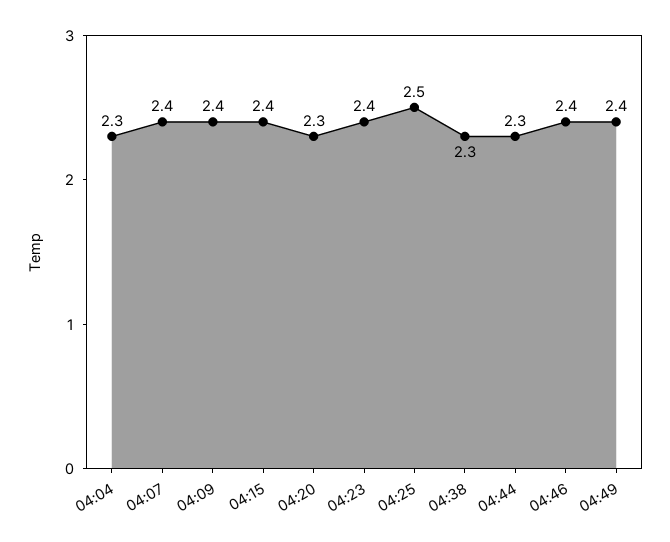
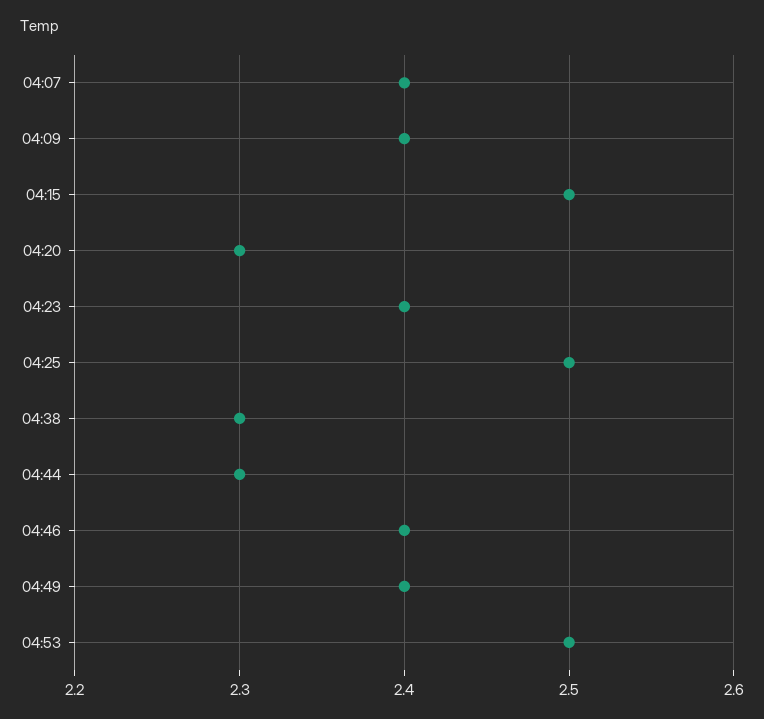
04:04: 2.3 -> none
04:15: 2.4 -> 2.5
04:53: none -> 2.5

